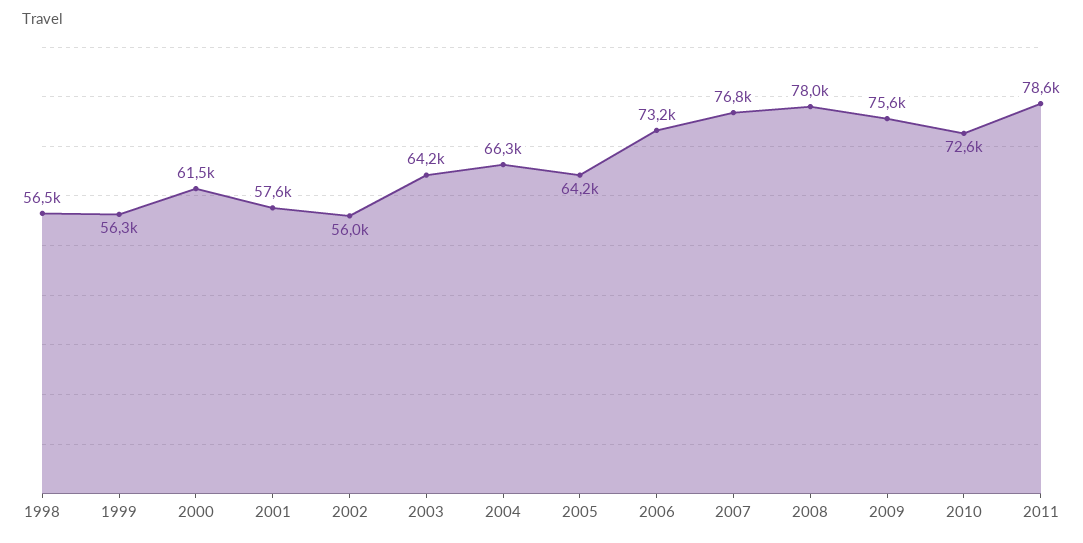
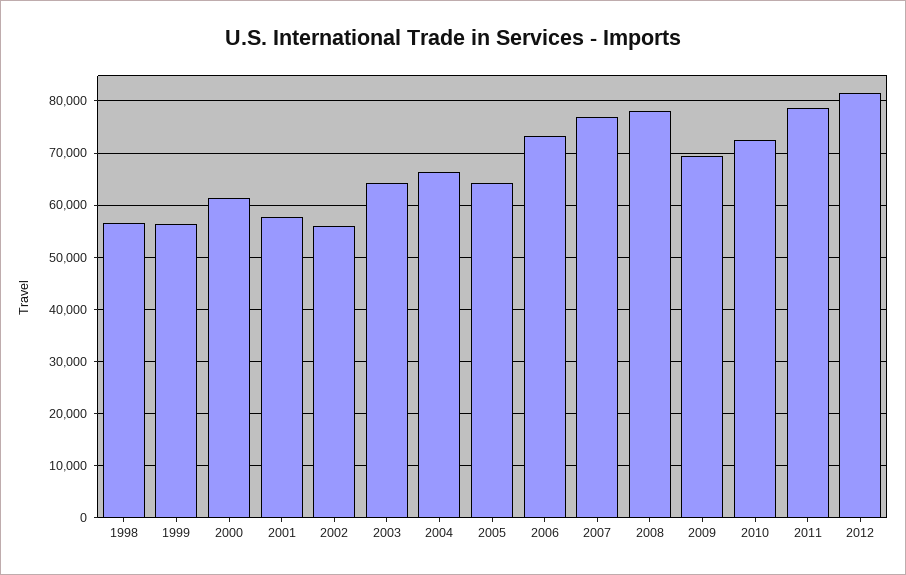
2009: 75600 -> 70000
2012: none -> 82000

